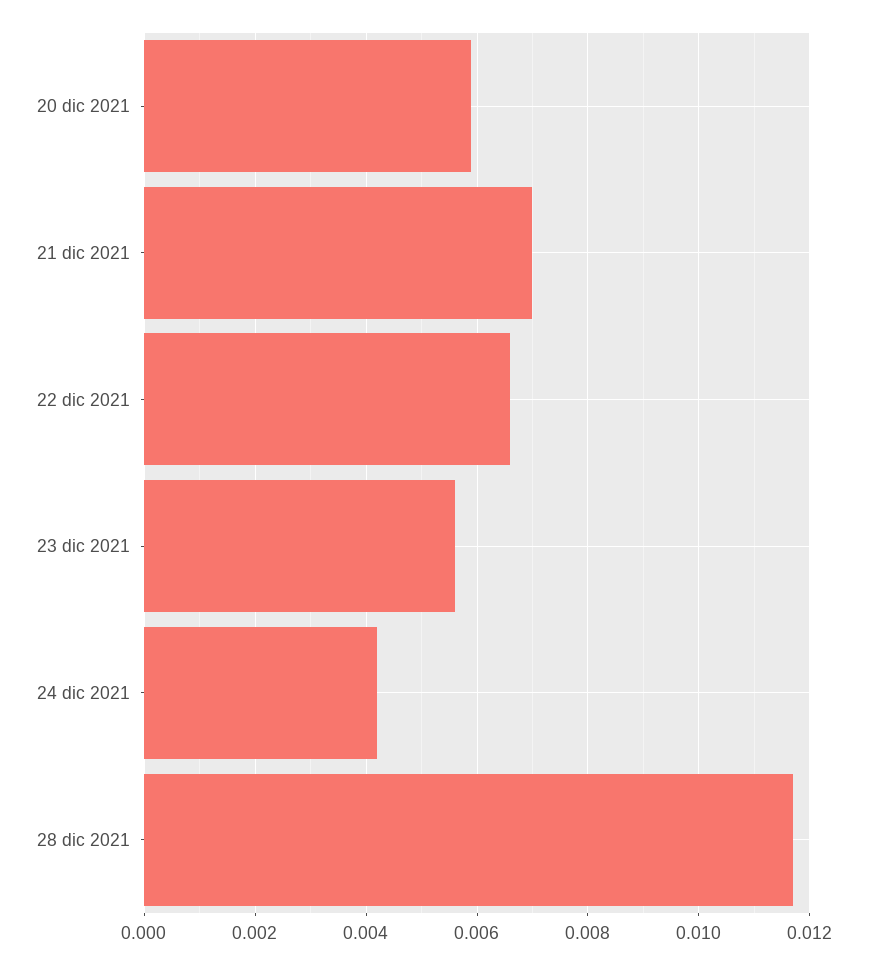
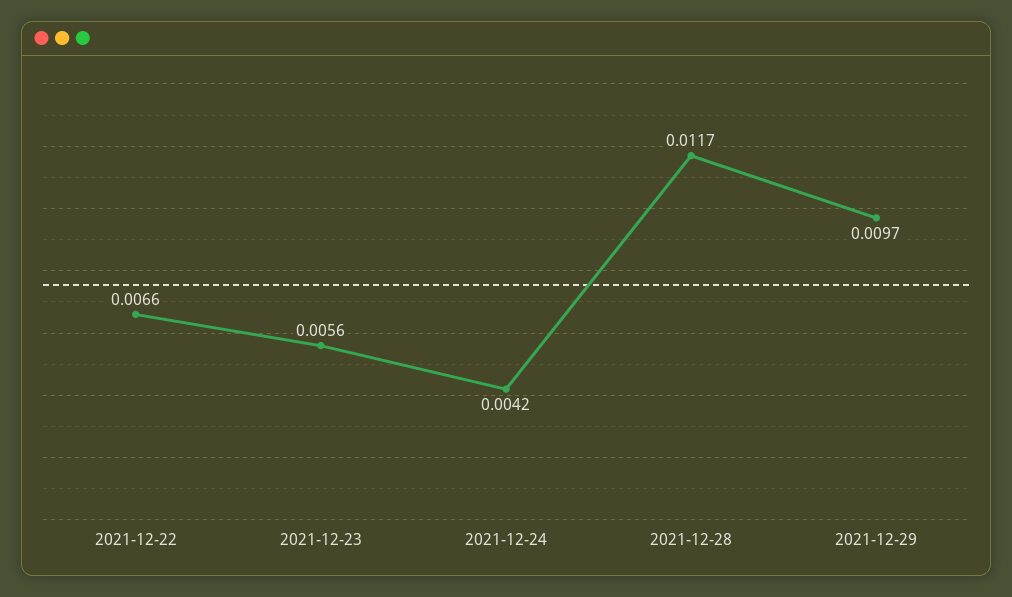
20 dic 2021: 0.006 -> none
21 dic 2021: 0.007 -> none
2021-12-29: none -> 0.0097

